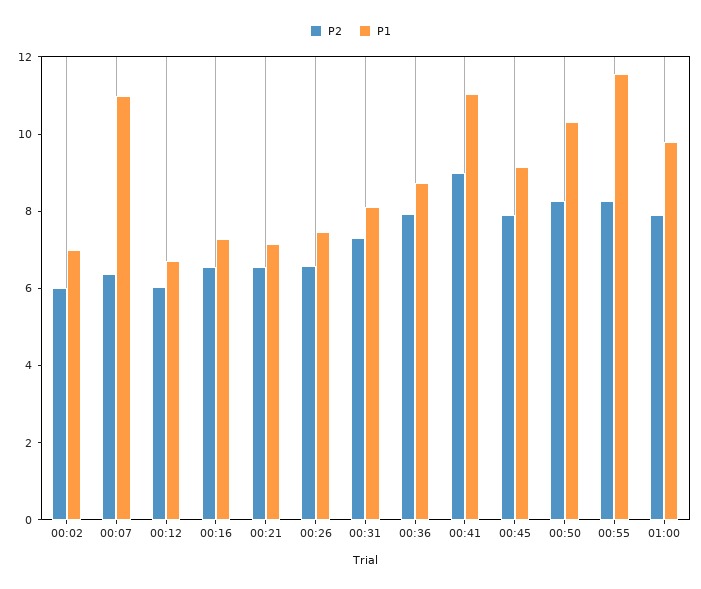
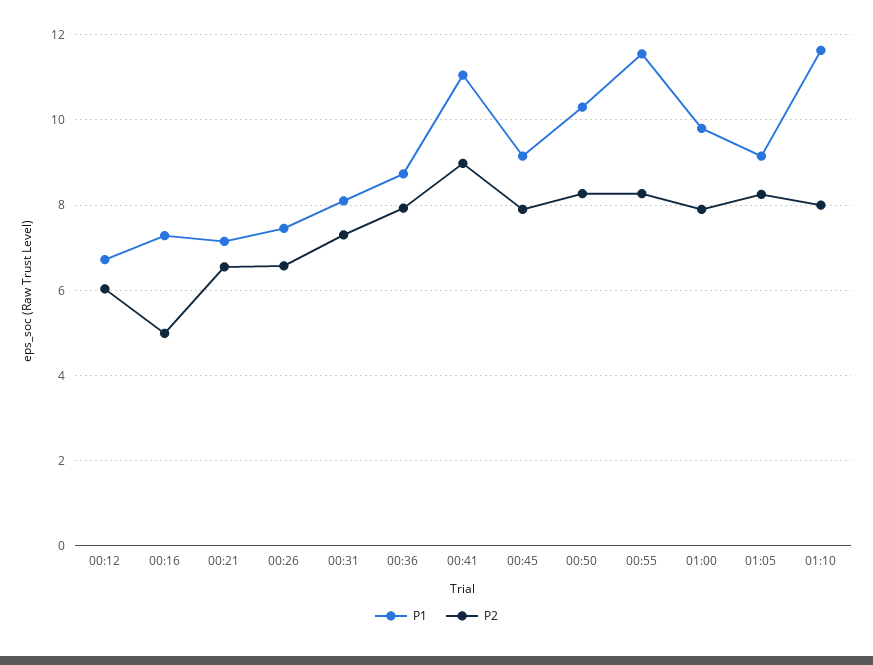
P2, 00:02: 6 -> none
P1, 00:02: 7 -> none
P2, 00:07: 6.5 -> none
P1, 00:07: 11 -> none
P2, 00:16: 6.5 -> 5
P1, 01:05: none -> 9.2
P2, 01:05: none -> 8.2
P1, 01:10: none -> 11.6
P2, 01:10: none -> 8

